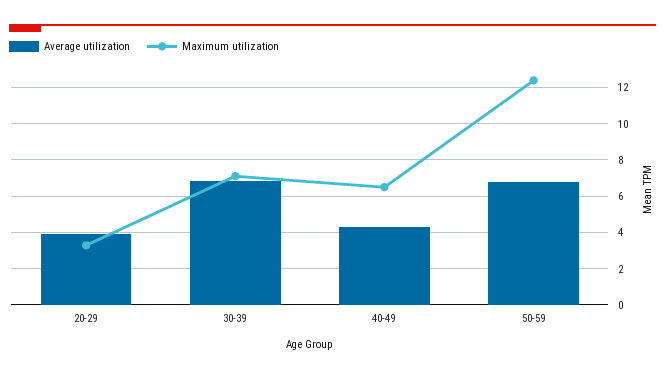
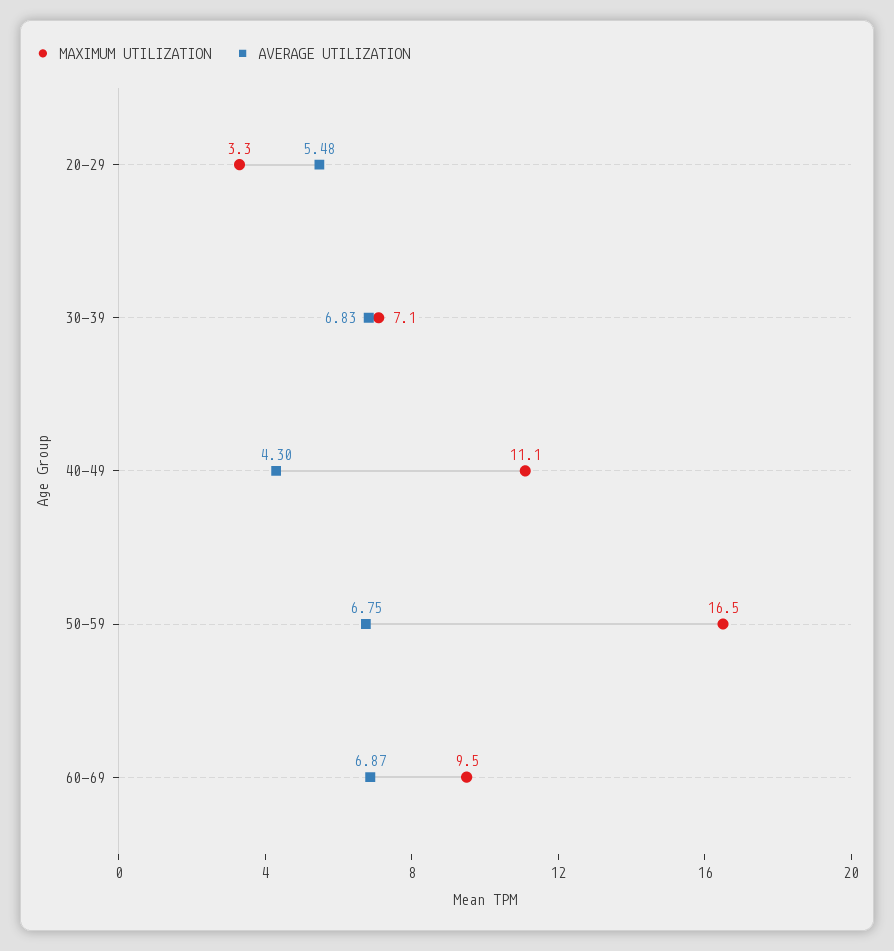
Average utilization, 20-29: 4 -> 5.48
Maximum utilization, 40-49: 6.5 -> 11.1
Maximum utilization, 50-59: 12.5 -> 16.5
Maximum utilization, 60-69: none -> 9.5
Average utilization, 60-69: none -> 6.87

